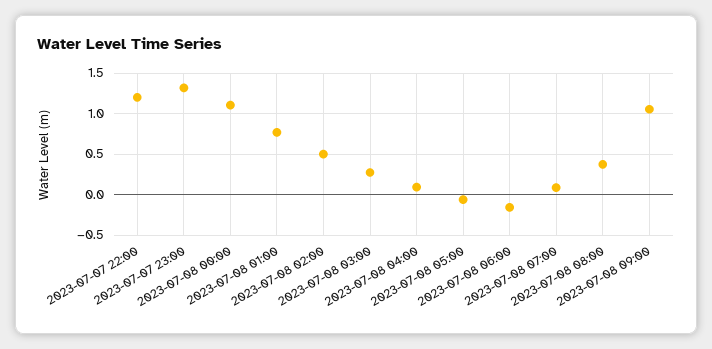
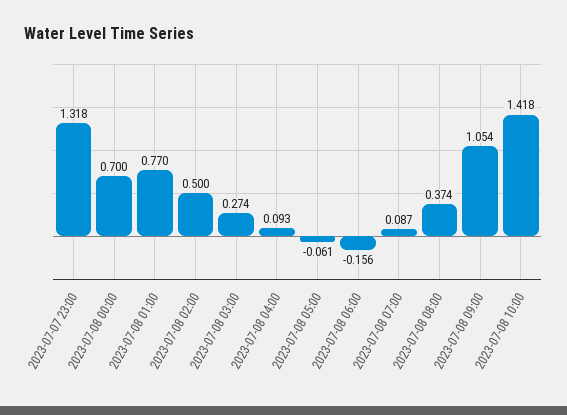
2023-07-07 22:00: 1.2 -> none
2023-07-08 00:00: 1.1 -> 0.7
2023-07-08 10:00: none -> 1.418

